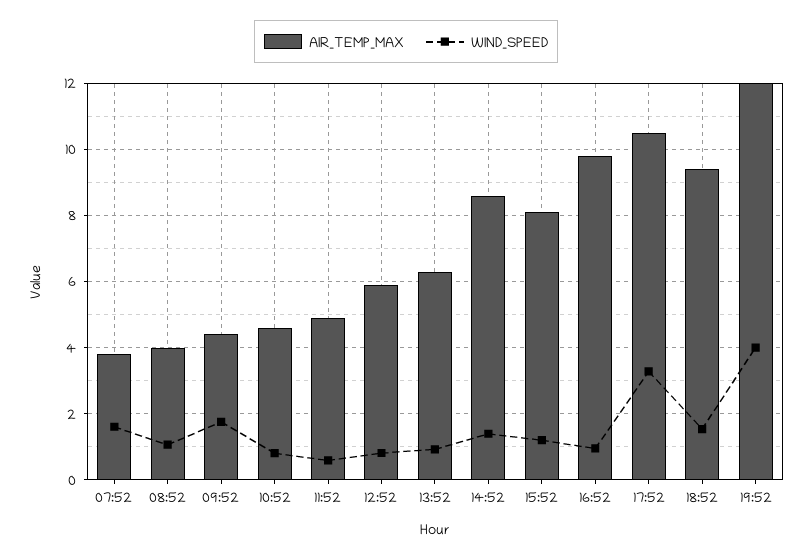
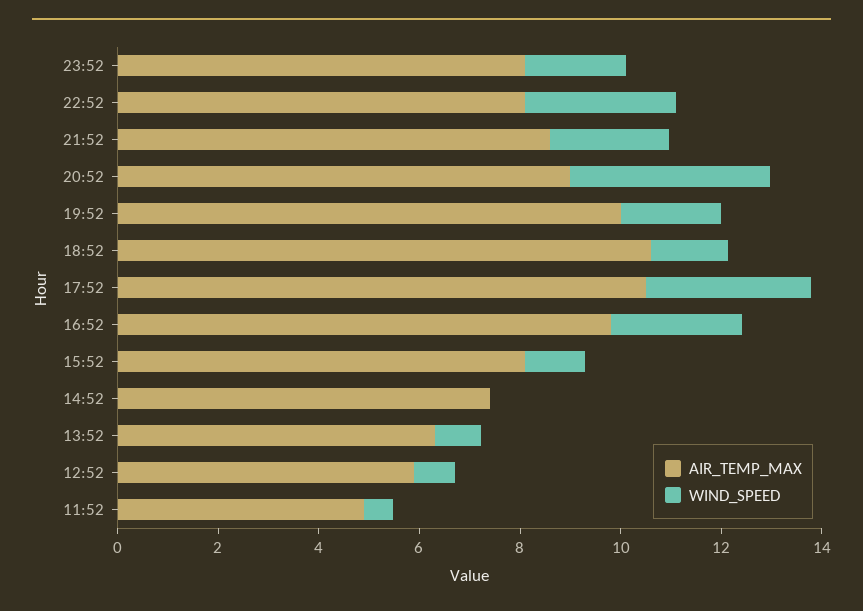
AIR_TEMP_MAX, 07:52: 3.8 -> none
WIND_SPEED, 07:52: 1.6 -> none
AIR_TEMP_MAX, 08:52: 4 -> none
WIND_SPEED, 08:52: 1 -> none
AIR_TEMP_MAX, 09:52: 4.4 -> none
WIND_SPEED, 09:52: 1.8 -> none
AIR_TEMP_MAX, 10:52: 4.6 -> none
WIND_SPEED, 10:52: 0.8 -> none
AIR_TEMP_MAX, 14:52: 8.6 -> 7.5
WIND_SPEED, 14:52: 1.4 -> 0
WIND_SPEED, 16:52: 1 -> 2.5
AIR_TEMP_MAX, 18:52: 9.4 -> 10.5
AIR_TEMP_MAX, 19:52: 12 -> 10
WIND_SPEED, 19:52: 4 -> 2
AIR_TEMP_MAX, 23:52: none -> 8
WIND_SPEED, 23:52: none -> 2
AIR_TEMP_MAX, 22:52: none -> 8
WIND_SPEED, 22:52: none -> 3
AIR_TEMP_MAX, 21:52: none -> 8.5
WIND_SPEED, 21:52: none -> 2.5
AIR_TEMP_MAX, 20:52: none -> 9
WIND_SPEED, 20:52: none -> 4

